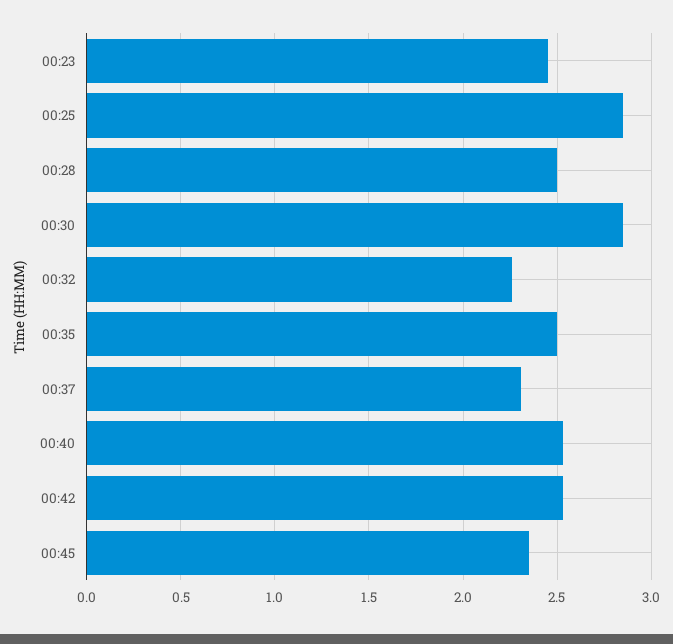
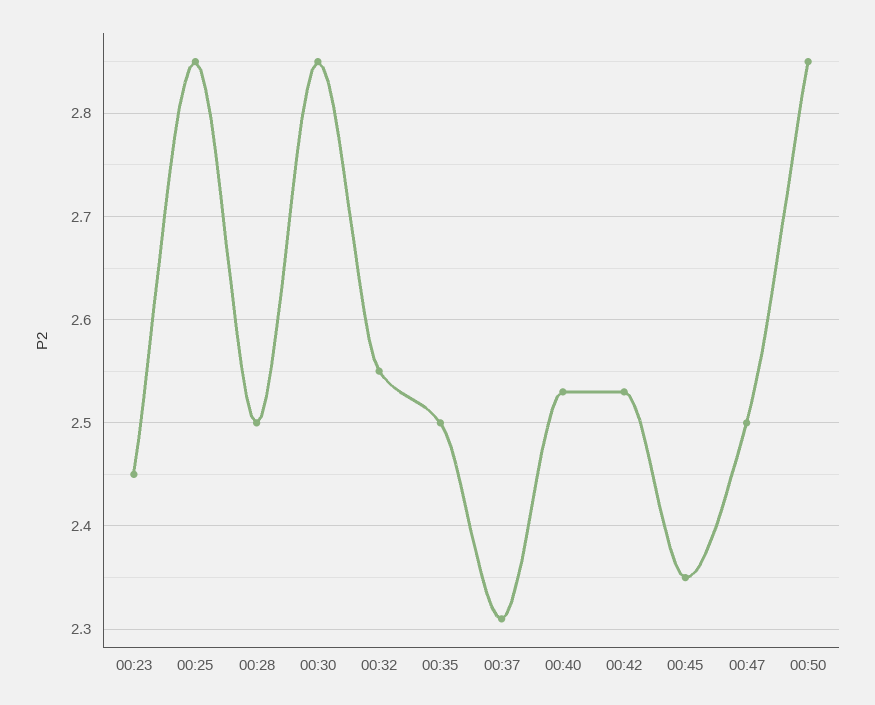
00:32: 2.25 -> 2.55
00:47: none -> 2.5
00:50: none -> 2.85

